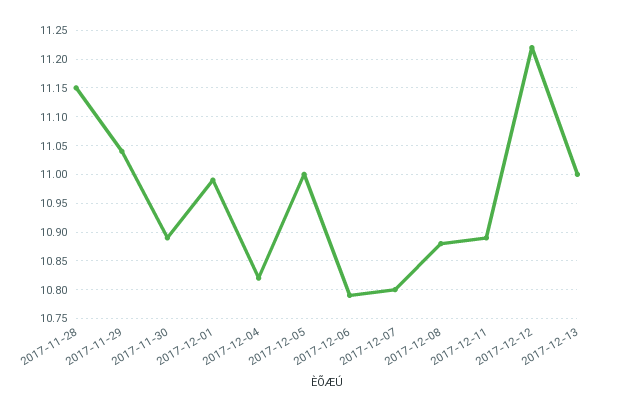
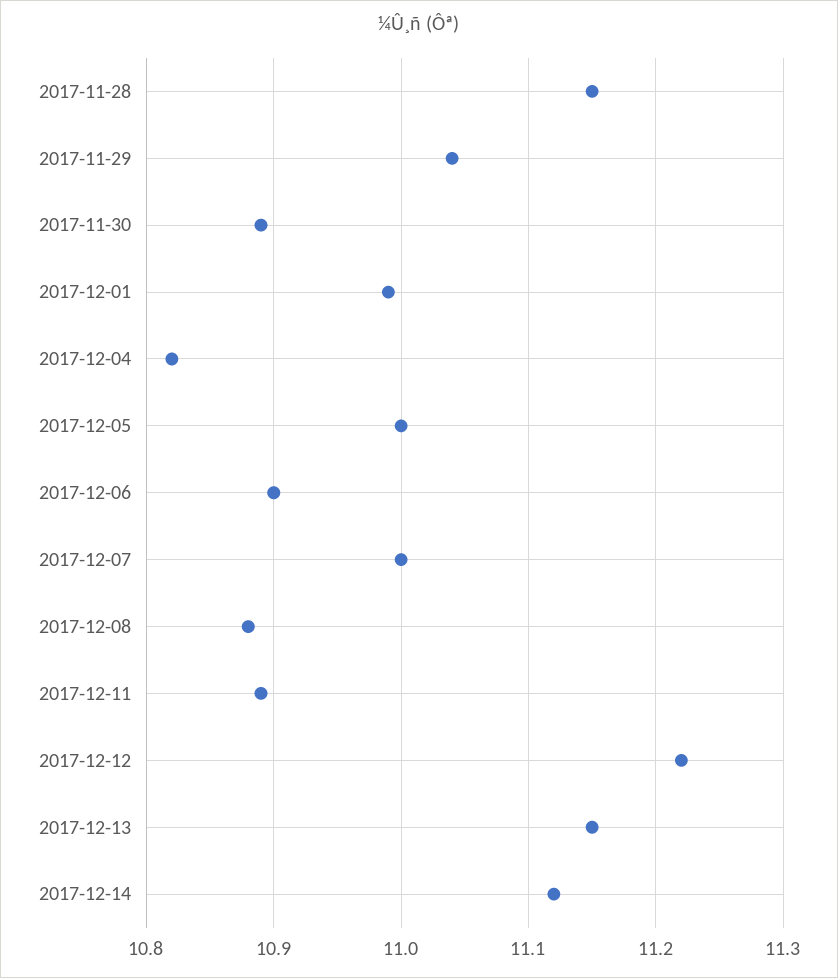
2017-12-06: 10.8 -> 10.9
2017-12-07: 10.8 -> 11
2017-12-13: 11 -> 11.15
2017-12-14: none -> 11.12

